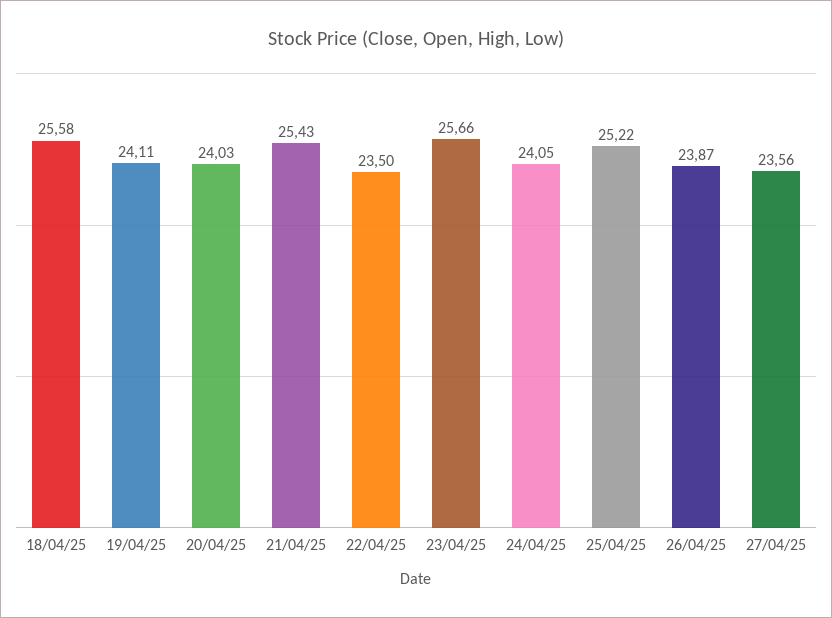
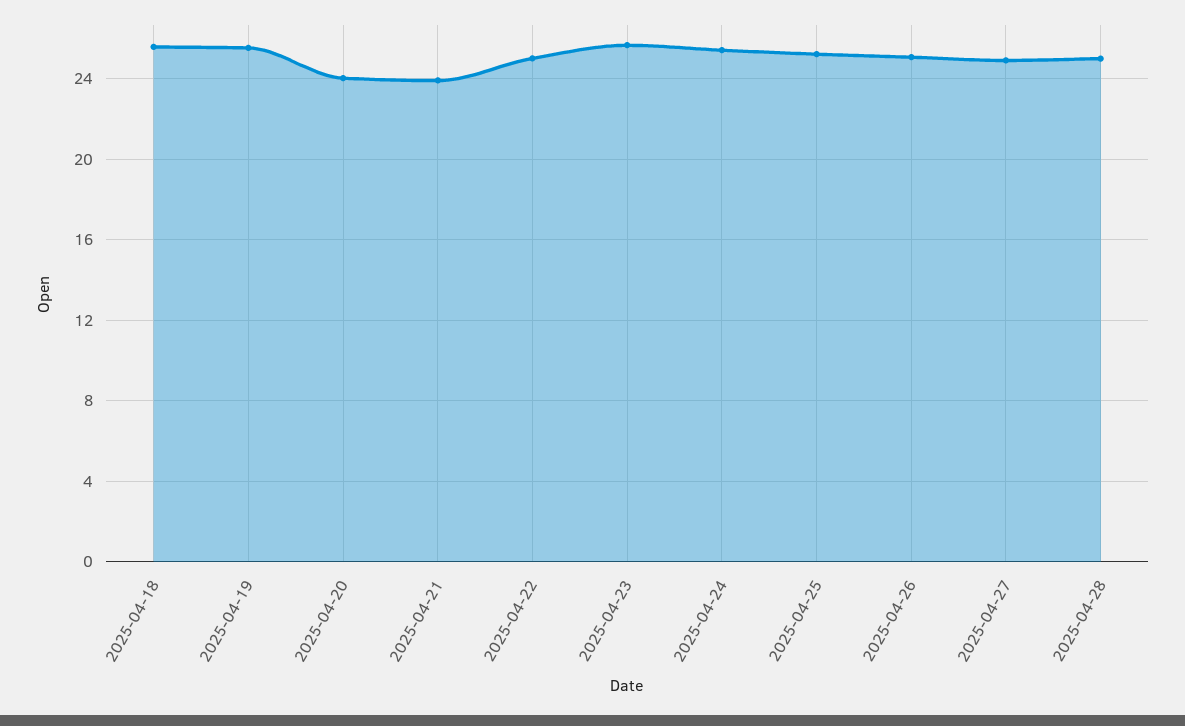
19/04/25: 24.11 -> 25.5
21/04/25: 25.43 -> 24
22/04/25: 23.5 -> 25
24/04/25: 24.05 -> 25.5
26/04/25: 23.87 -> 25
27/04/25: 23.56 -> 25
2025-04-28: none -> 25

